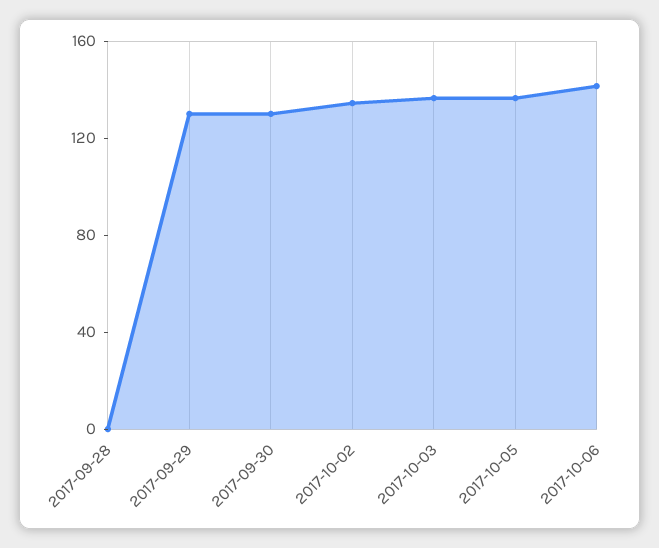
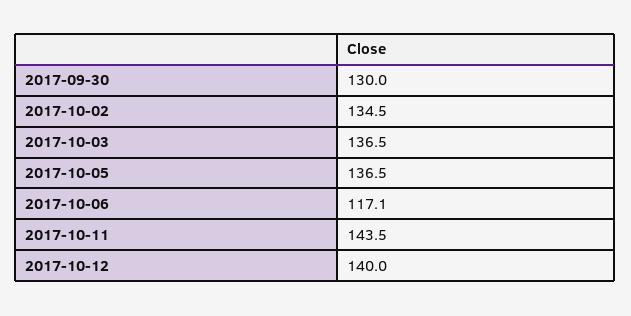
2017-09-28: 0 -> none
2017-09-29: 130 -> none
2017-10-06: 140 -> 117.1
2017-10-11: none -> 143.5
2017-10-12: none -> 140

